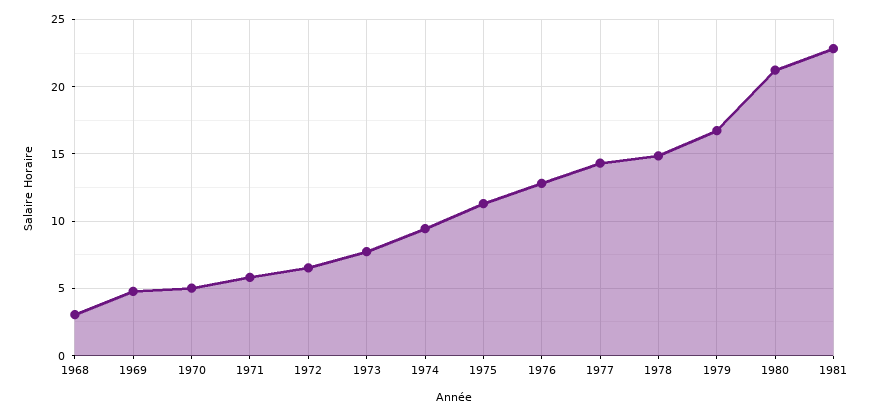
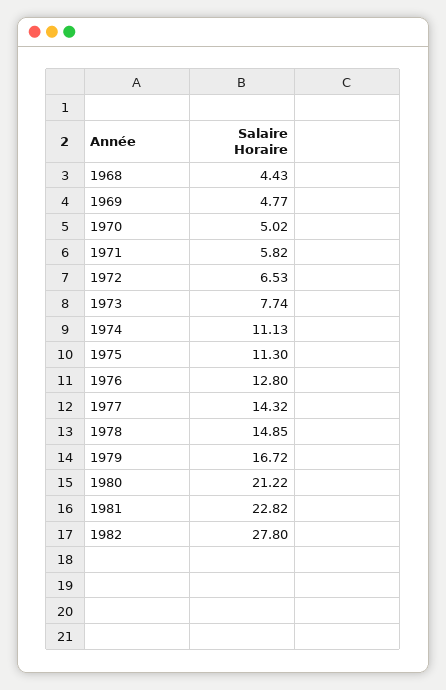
1968: 3 -> 4.43
1974: 9.5 -> 11.13
1982: none -> 27.8

